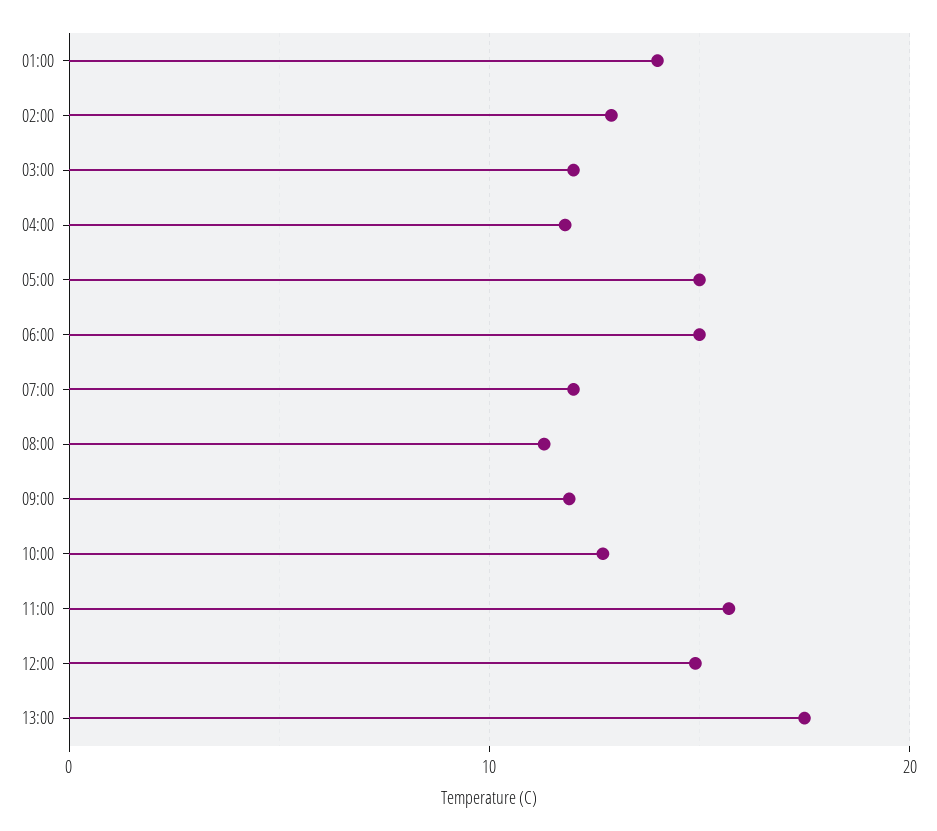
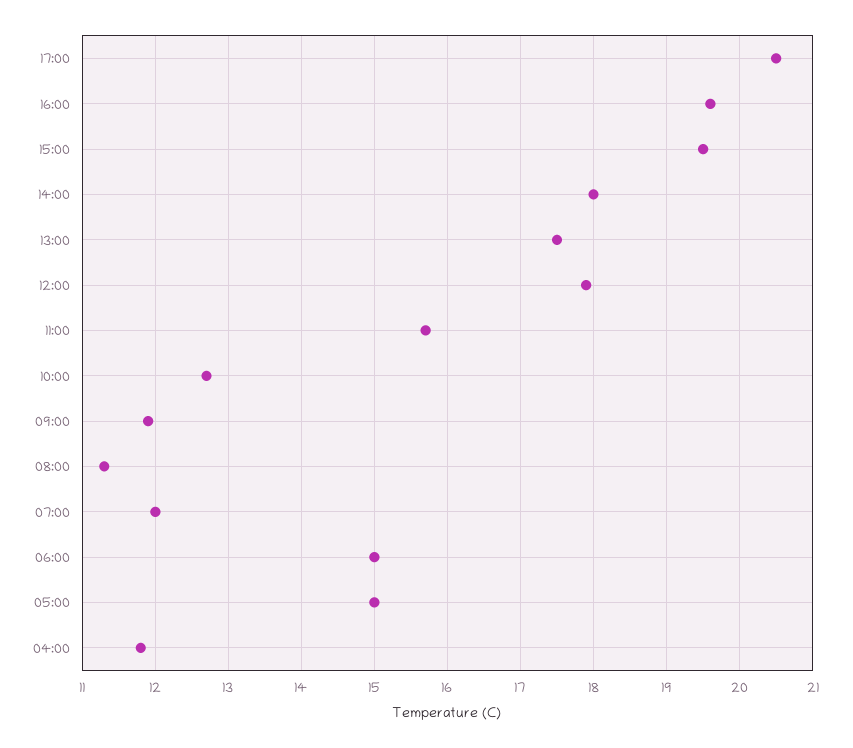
01:00: 14 -> none
02:00: 13 -> none
03:00: 12 -> none
12:00: 15 -> 17.9
17:00: none -> 20.5
16:00: none -> 19.6
15:00: none -> 19.5
14:00: none -> 18

